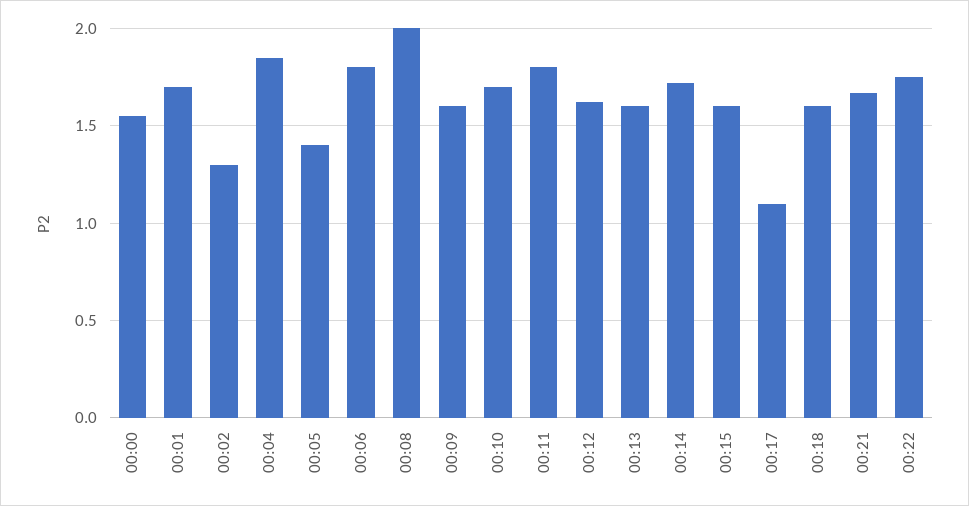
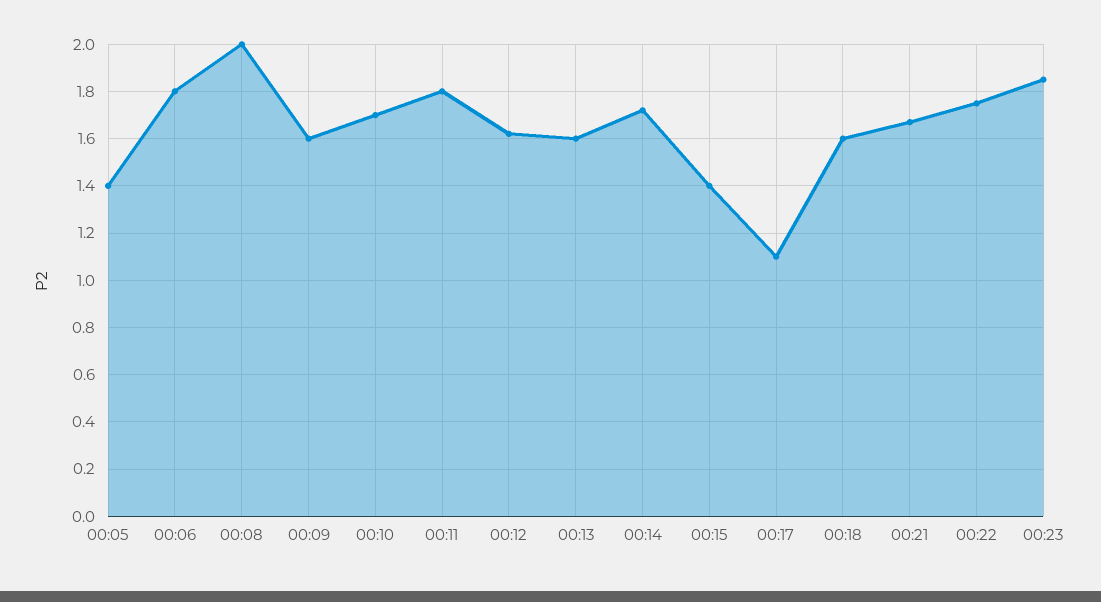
00:00: 1.55 -> none
00:01: 1.7 -> none
00:02: 1.3 -> none
00:04: 1.85 -> none
00:15: 1.6 -> 1.4
00:23: none -> 1.85

